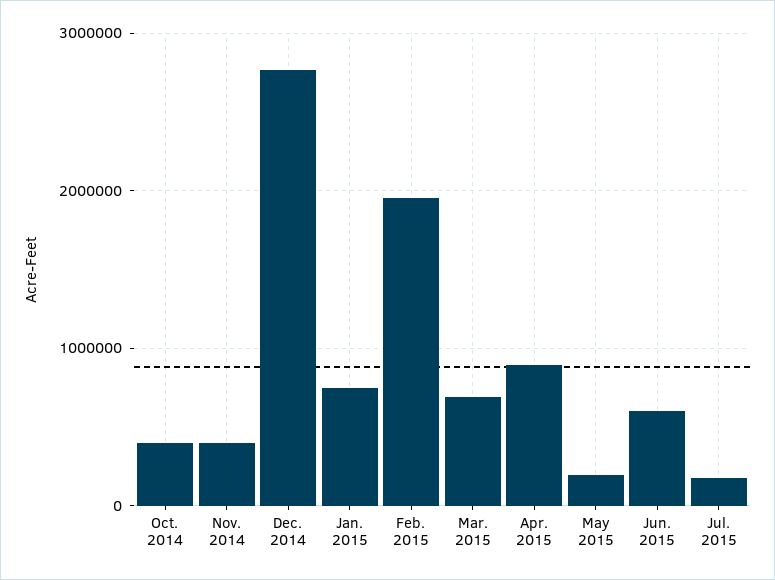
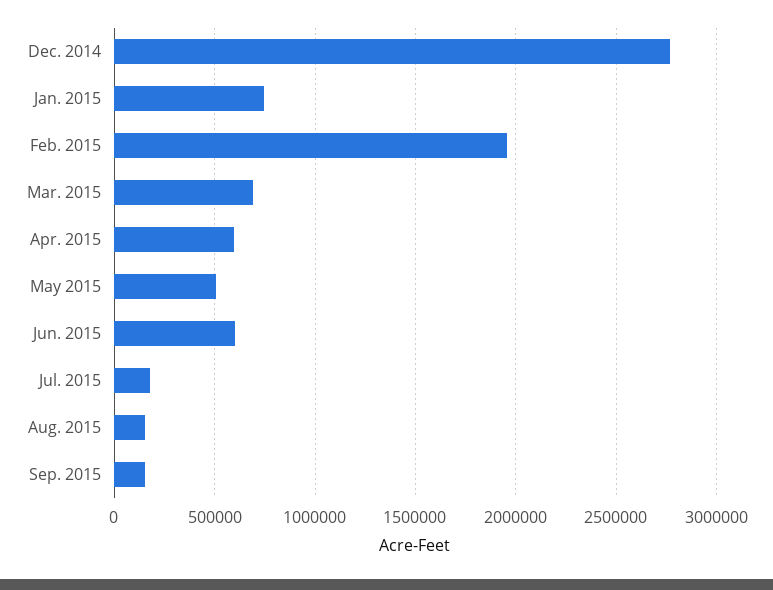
Oct. 2014: 400000 -> none
Nov. 2014: 400000 -> none
Apr. 2015: 900000 -> 600000
May 2015: 200000 -> 500000
Aug. 2015: none -> 150000
Sep. 2015: none -> 150000

